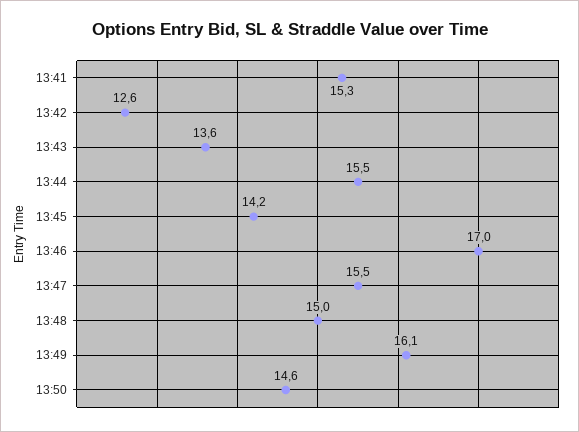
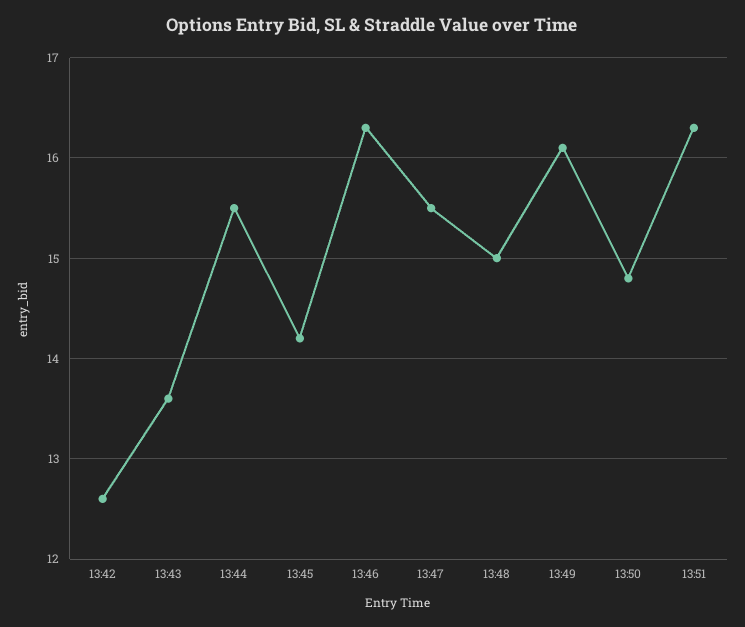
13:41: 15.3 -> none
13:46: 17 -> 16.3
13:50: 14.6 -> 14.8
13:51: none -> 16.3

